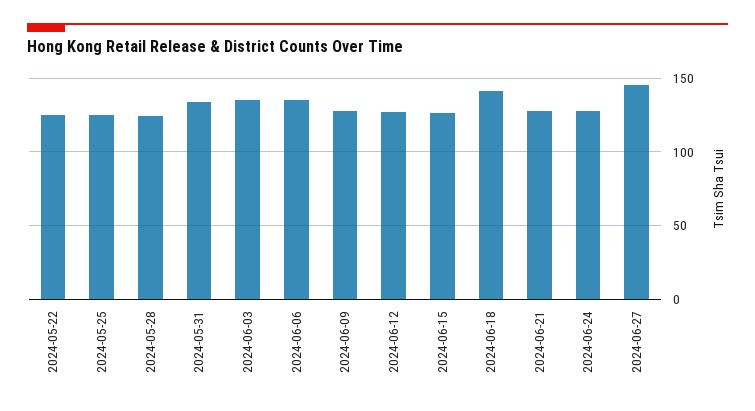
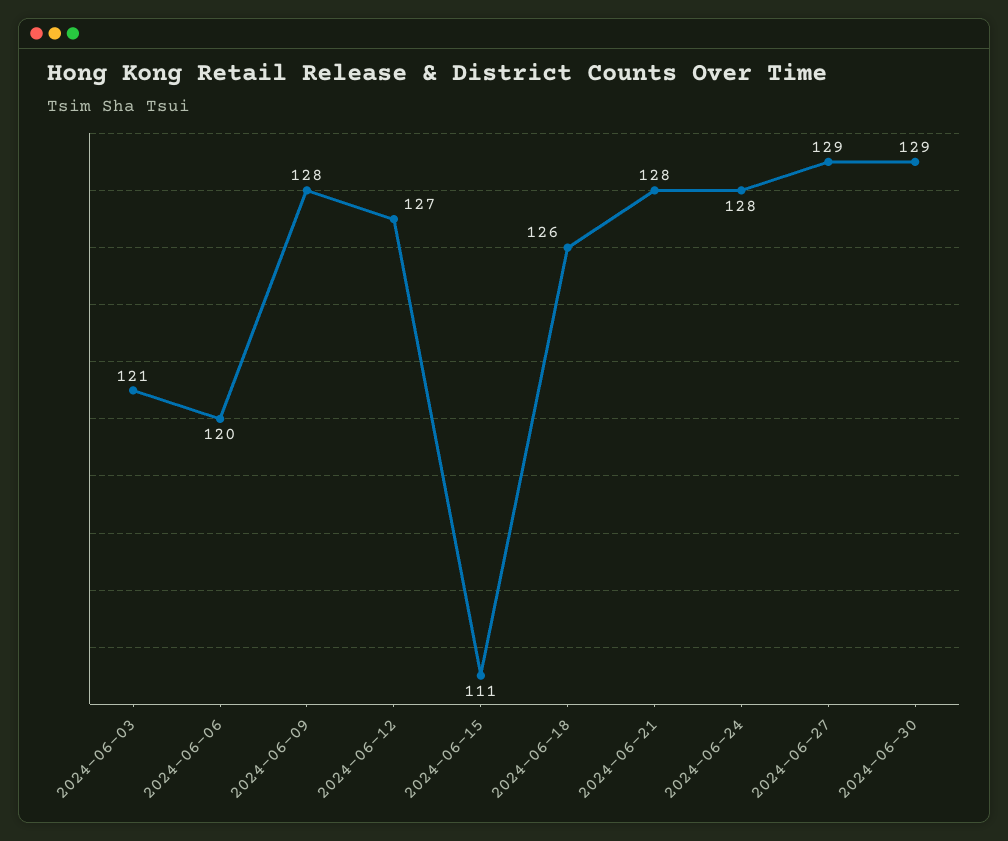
2024-05-22: 125 -> none
2024-05-25: 125 -> none
2024-05-28: 125 -> none
2024-05-31: 135 -> none
2024-06-03: 135 -> 121
2024-06-06: 135 -> 120
2024-06-15: 125 -> 111
2024-06-18: 140 -> 126
2024-06-27: 145 -> 129
2024-06-30: none -> 129

